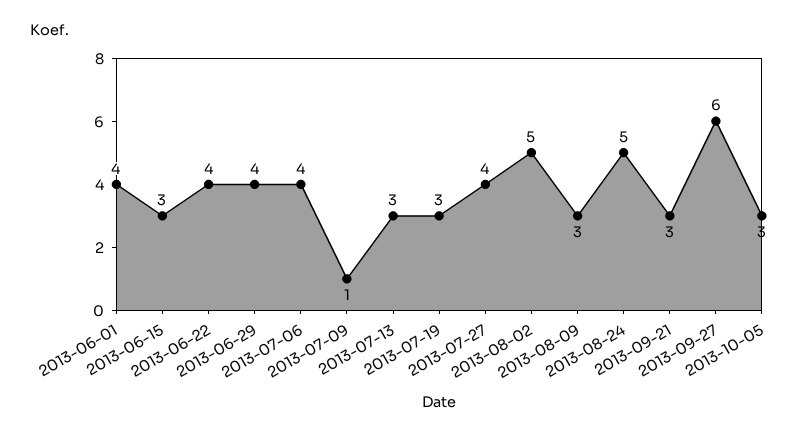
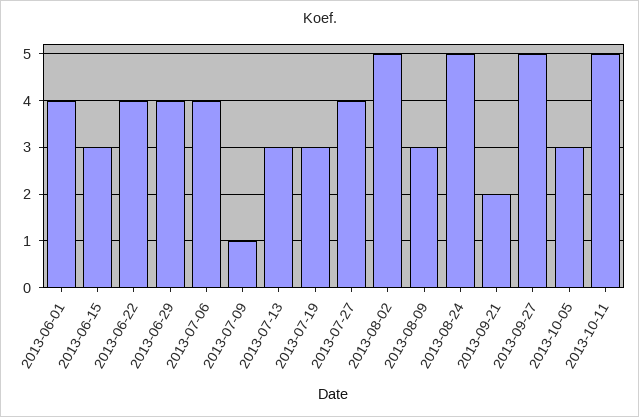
2013-09-21: 3 -> 2
2013-09-27: 6 -> 5
2013-10-11: none -> 5

